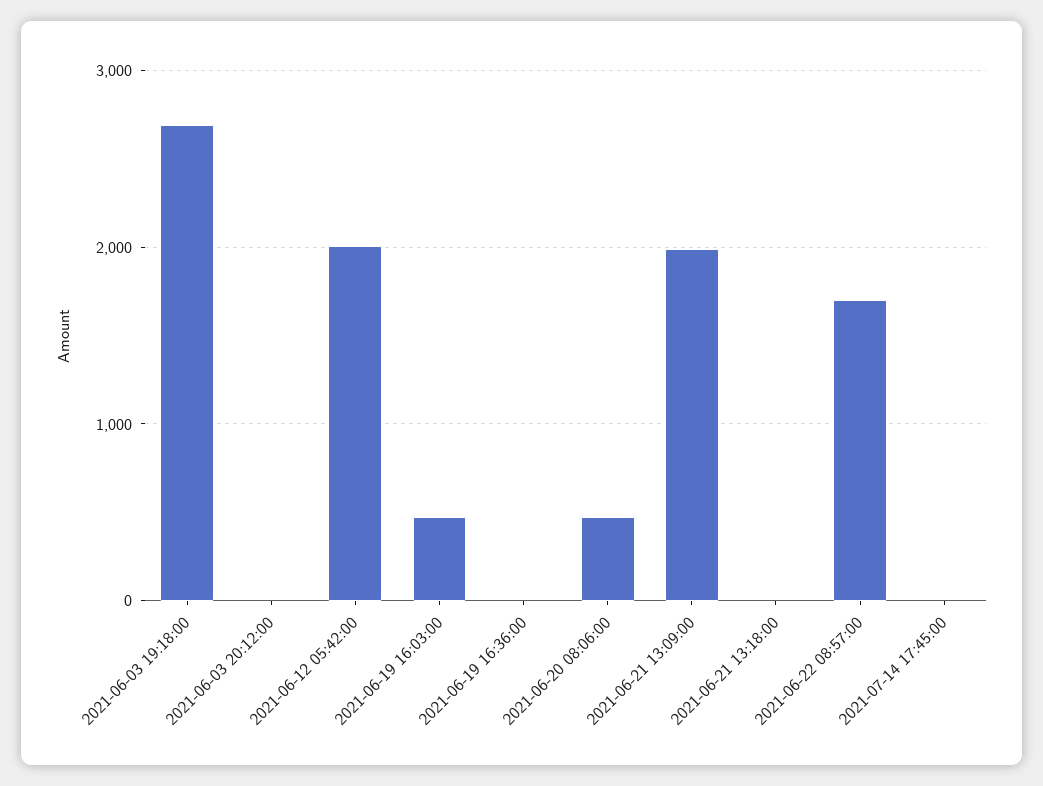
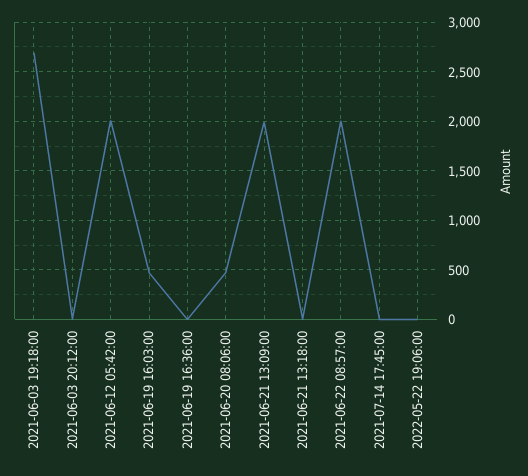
2021-06-22 08:57:00: 1700 -> 2000
2022-05-22 19:06:00: none -> 0

